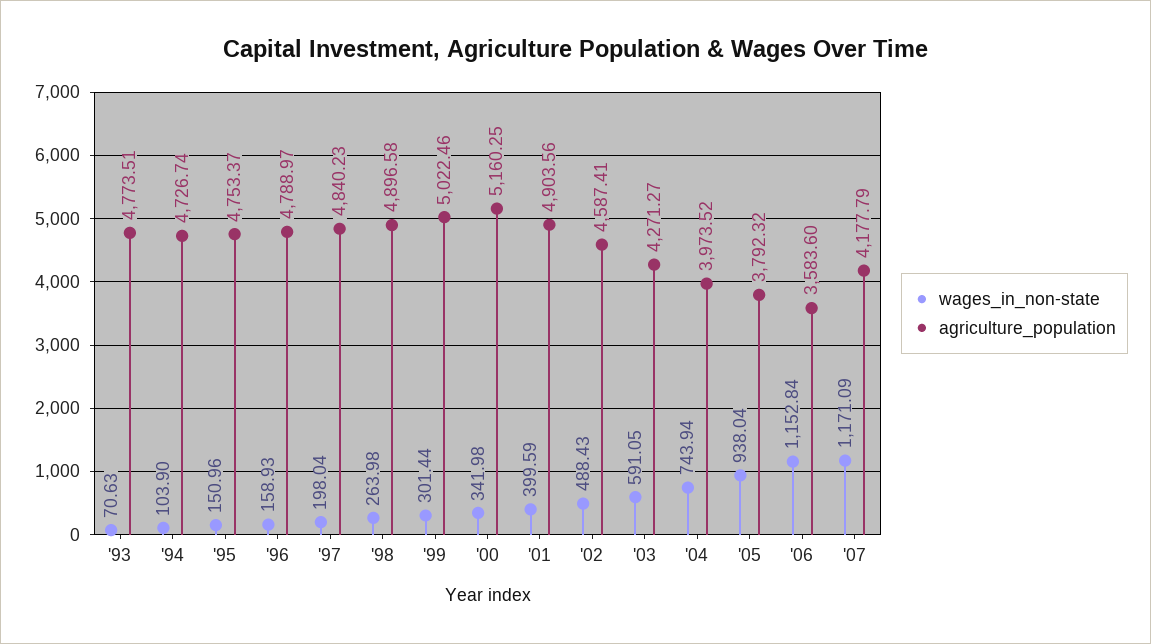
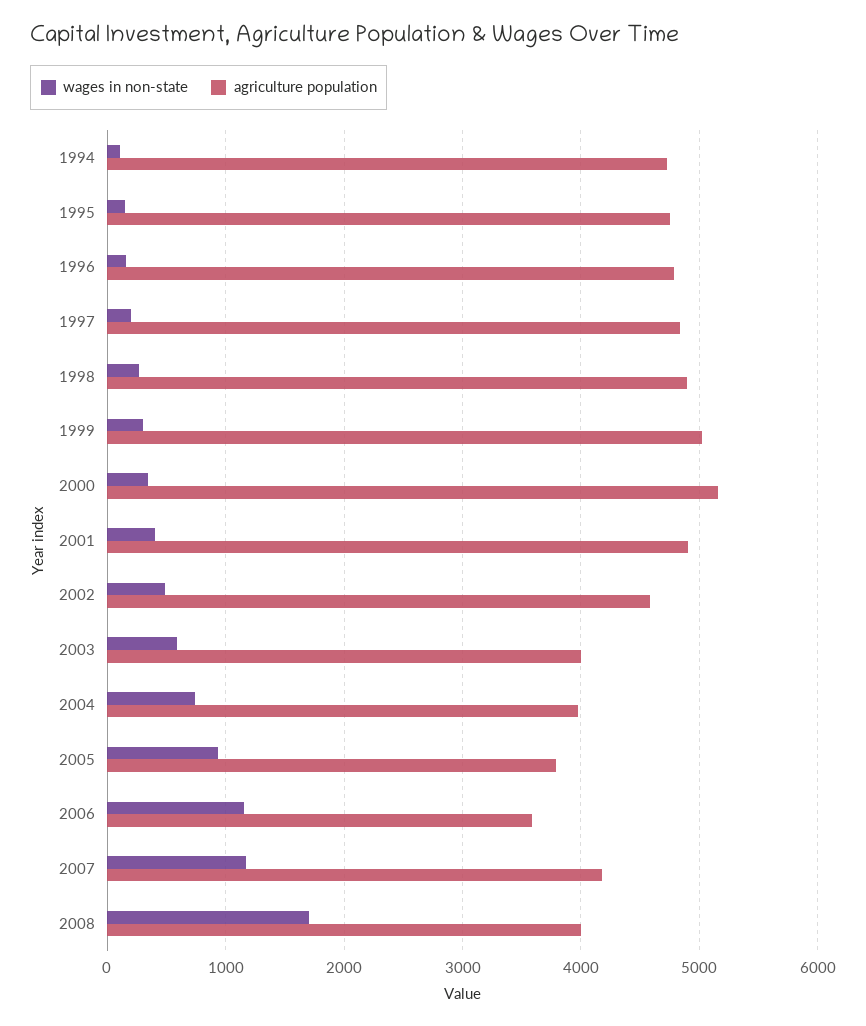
wages_in_non-state, '93: 70.63 -> none
agriculture_population, '93: 4773.51 -> none
agriculture_population, '03: 4271.27 -> 4000
wages_in_non-state, 2008: none -> 1700
agriculture_population, 2008: none -> 4000

